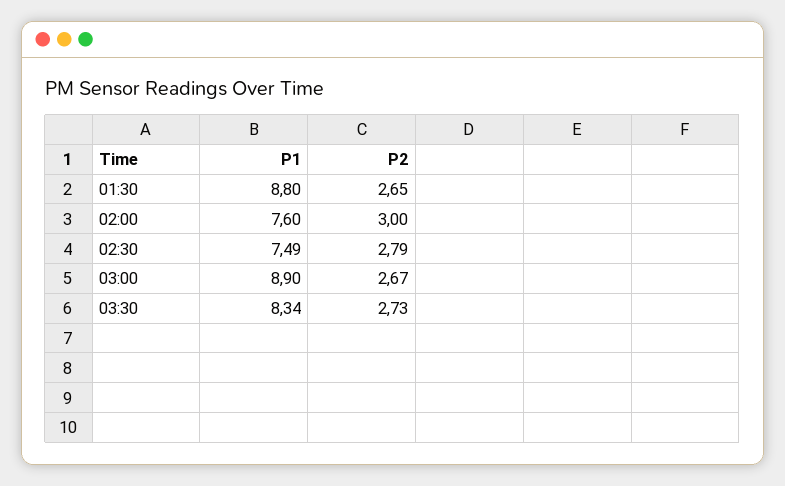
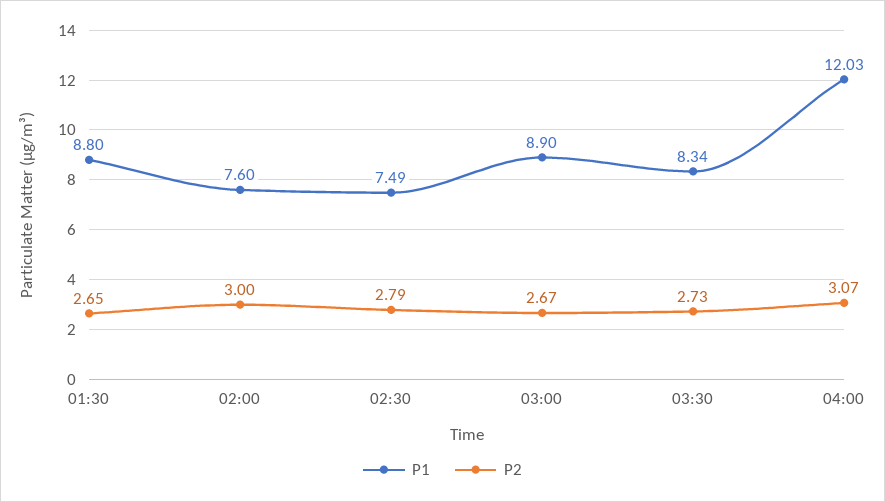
P1, 04:00: none -> 12.03
P2, 04:00: none -> 3.07

